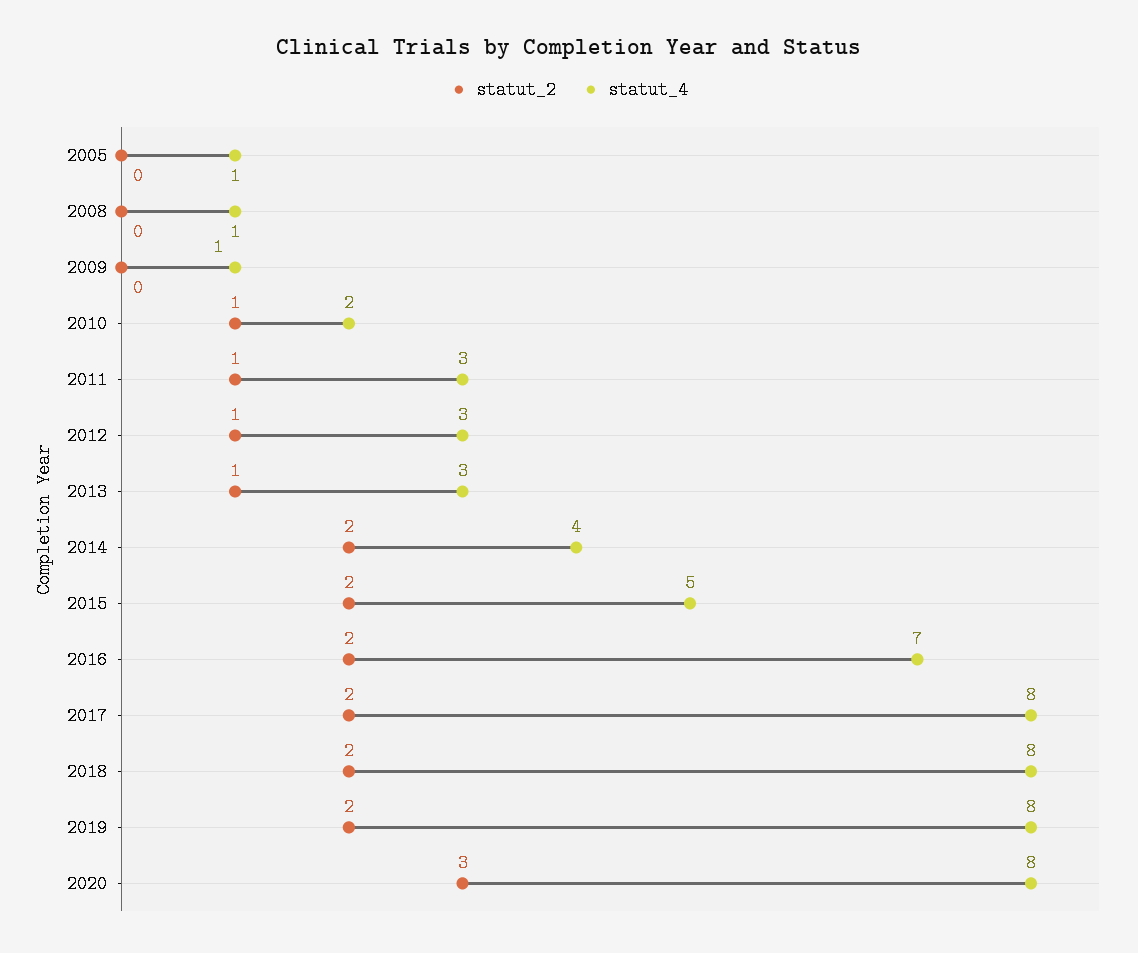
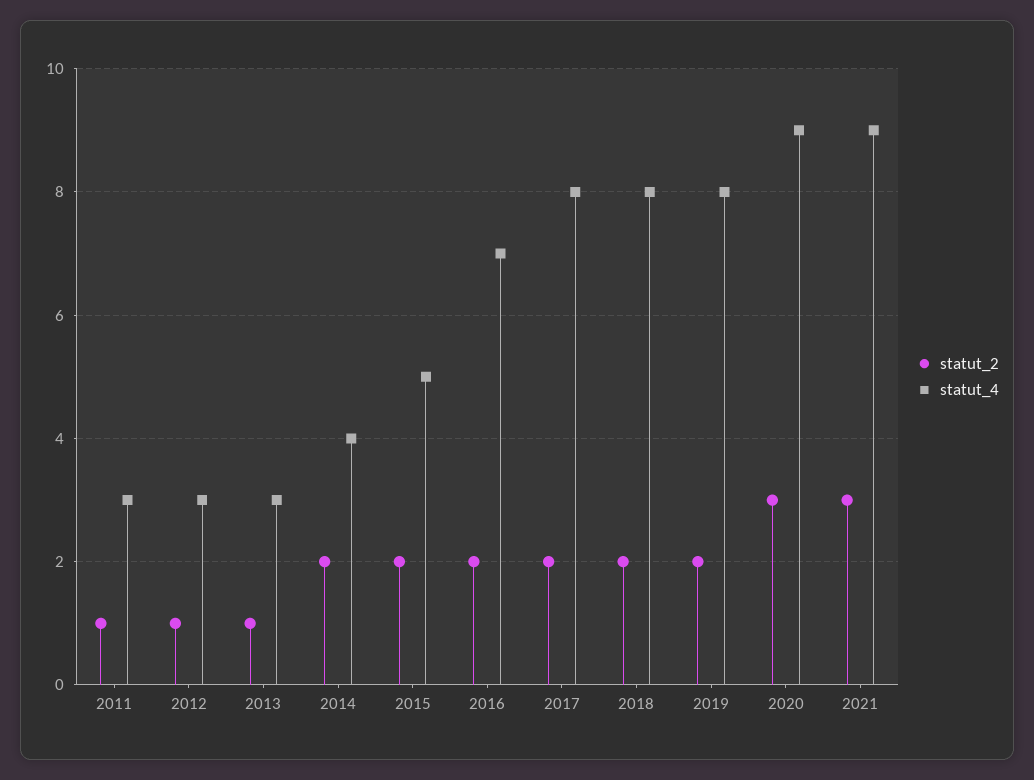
statut_2, 2005: 0 -> none
statut_4, 2005: 1 -> none
statut_2, 2008: 0 -> none
statut_4, 2008: 1 -> none
statut_2, 2009: 0 -> none
statut_4, 2009: 1 -> none
statut_2, 2010: 1 -> none
statut_4, 2010: 2 -> none
statut_4, 2020: 8 -> 9
statut_2, 2021: none -> 3
statut_4, 2021: none -> 9

